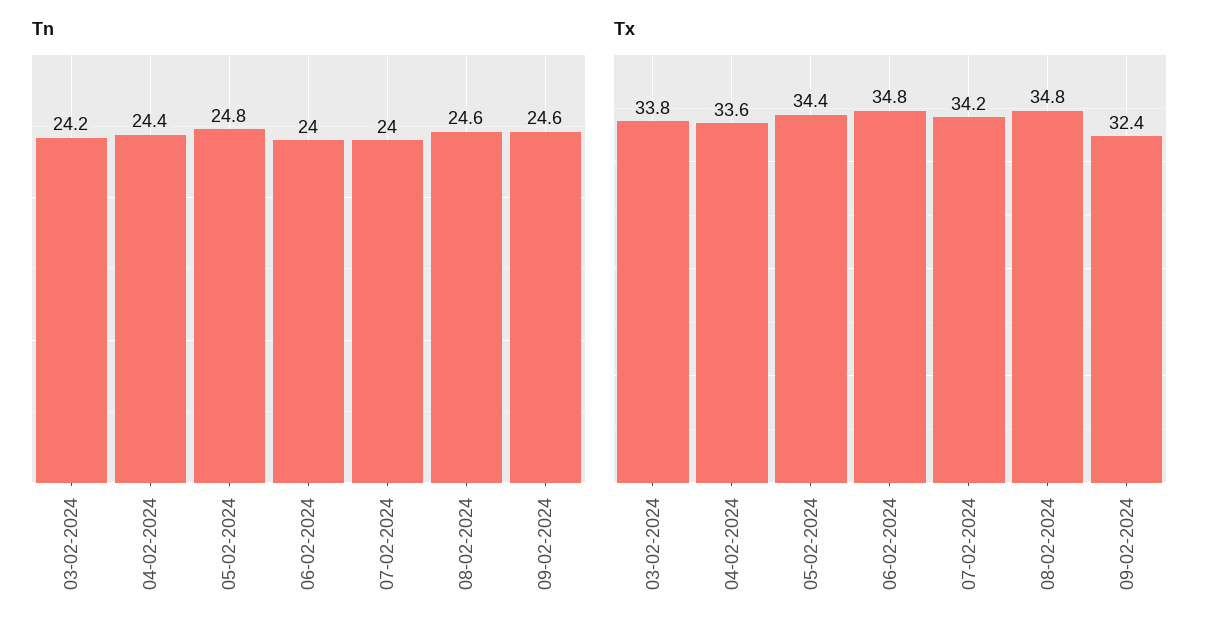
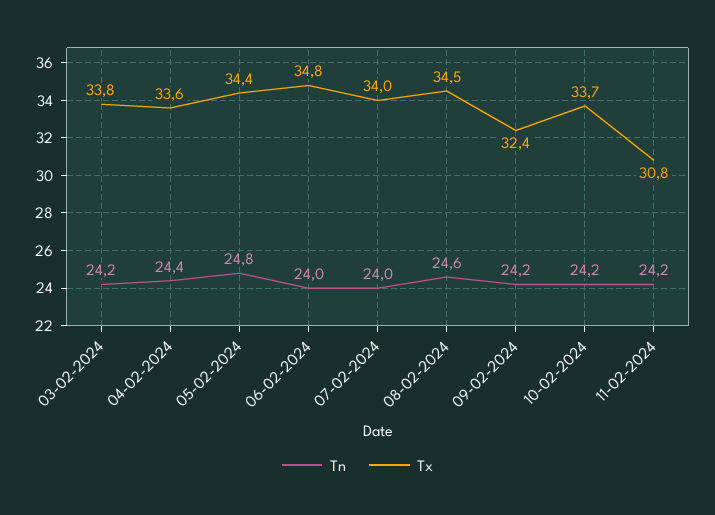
Tn, 09-02-2024: 24.6 -> 24.2
Tx, 07-02-2024: 34.2 -> 34
Tx, 08-02-2024: 34.8 -> 34.5
Tn, 10-02-2024: none -> 24.2
Tx, 10-02-2024: none -> 33.7
Tn, 11-02-2024: none -> 24.2
Tx, 11-02-2024: none -> 30.8

